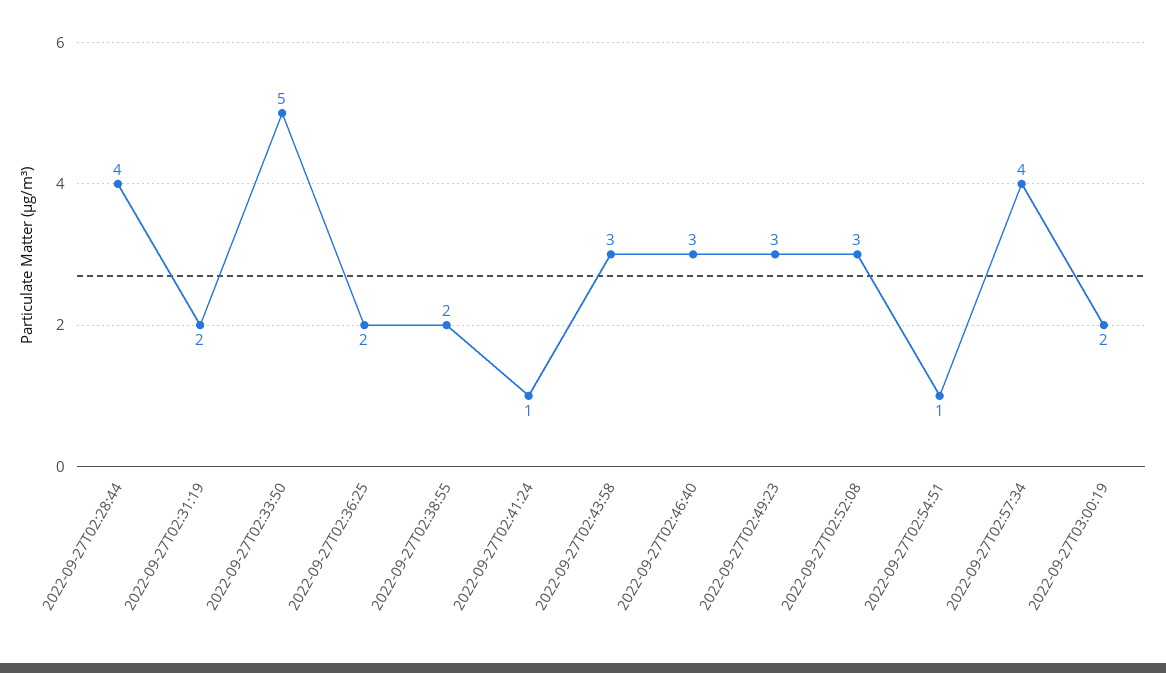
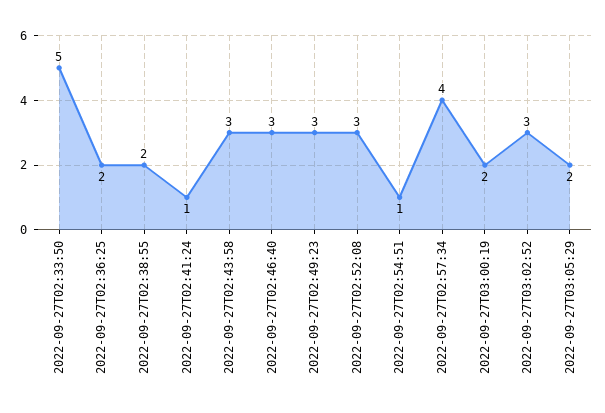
2022-09-27T02:28:44: 4 -> none
2022-09-27T02:31:19: 2 -> none
2022-09-27T03:02:52: none -> 3
2022-09-27T03:05:29: none -> 2

